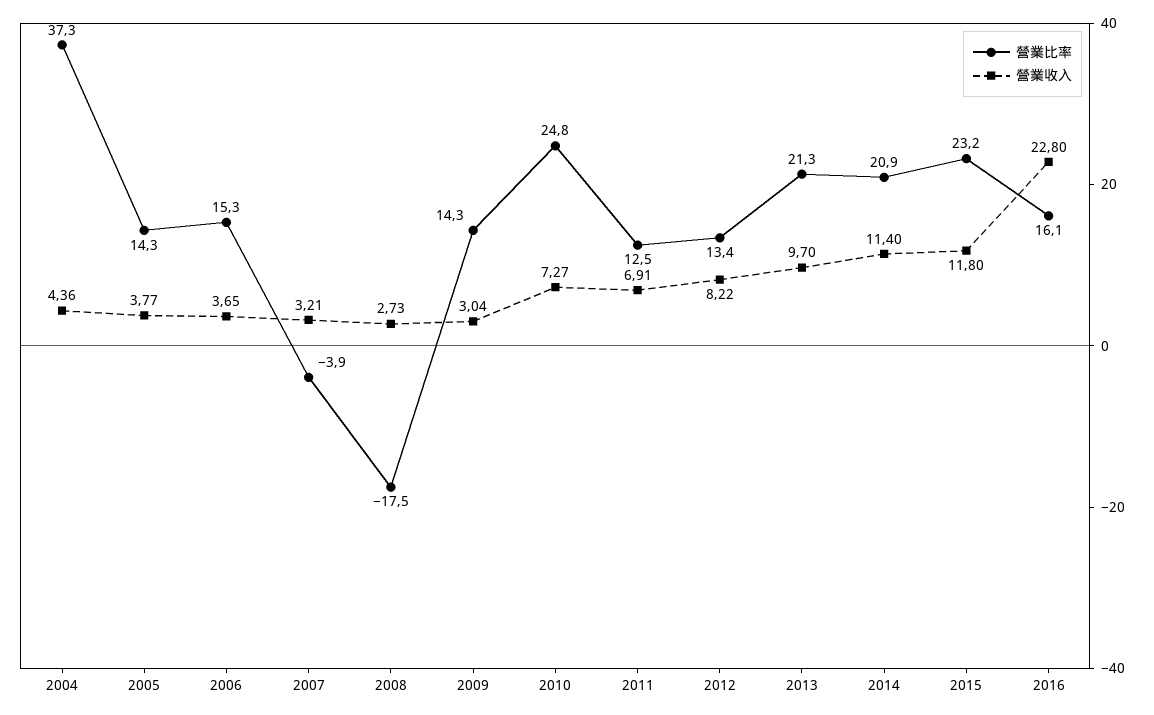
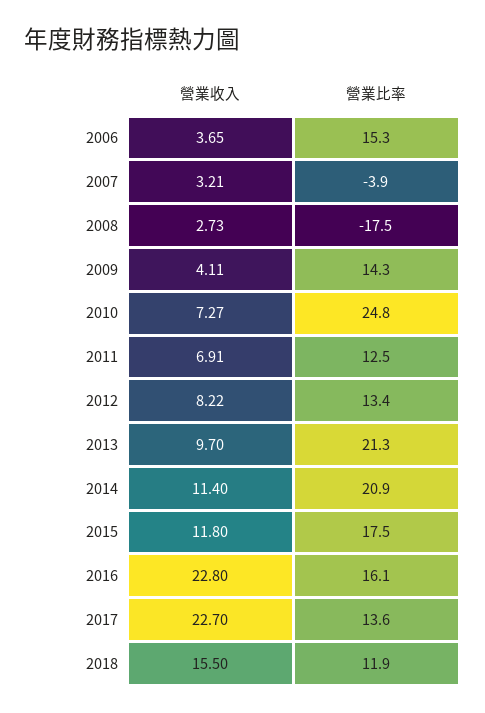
營業比率, 2004: 37.3 -> none
營業收入, 2004: 4.36 -> none
營業比率, 2005: 14.3 -> none
營業收入, 2005: 3.77 -> none
營業收入, 2009: 3.04 -> 4.11
營業比率, 2015: 23.2 -> 17.5
營業收入, 2017: none -> 22.7
營業比率, 2017: none -> 13.6
營業收入, 2018: none -> 15.5
營業比率, 2018: none -> 11.9

